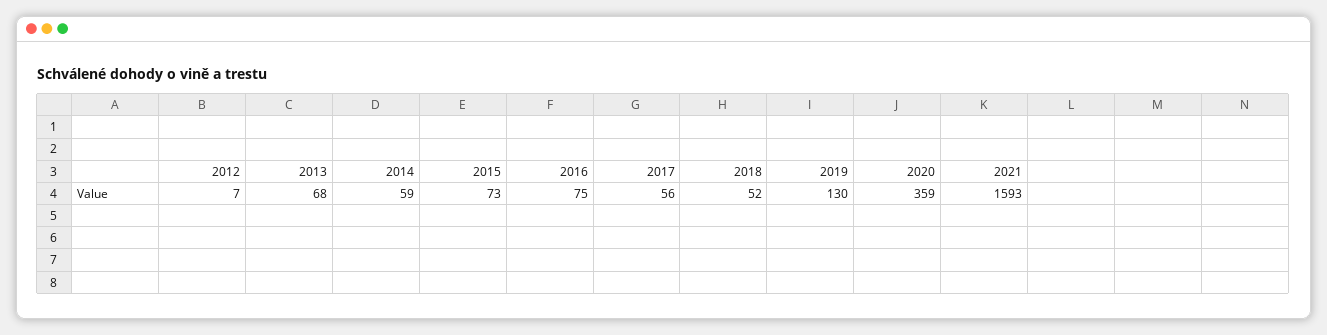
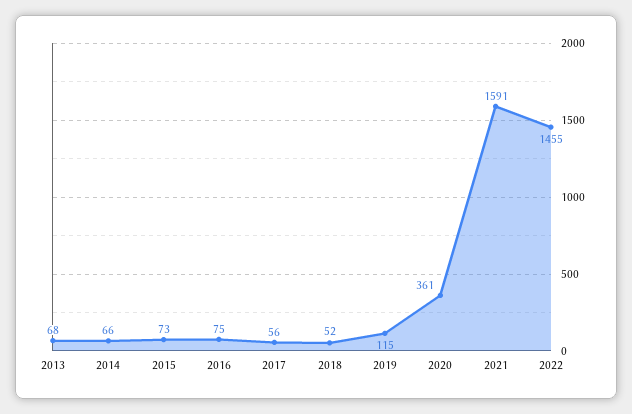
2012: 7 -> none
2014: 59 -> 66
2019: 130 -> 115
2020: 359 -> 361
2021: 1593 -> 1591
2022: none -> 1455

